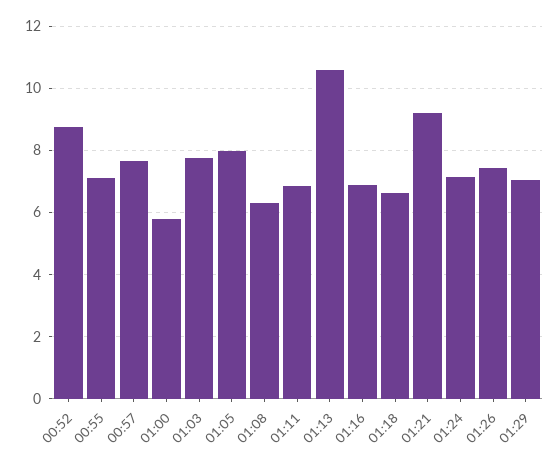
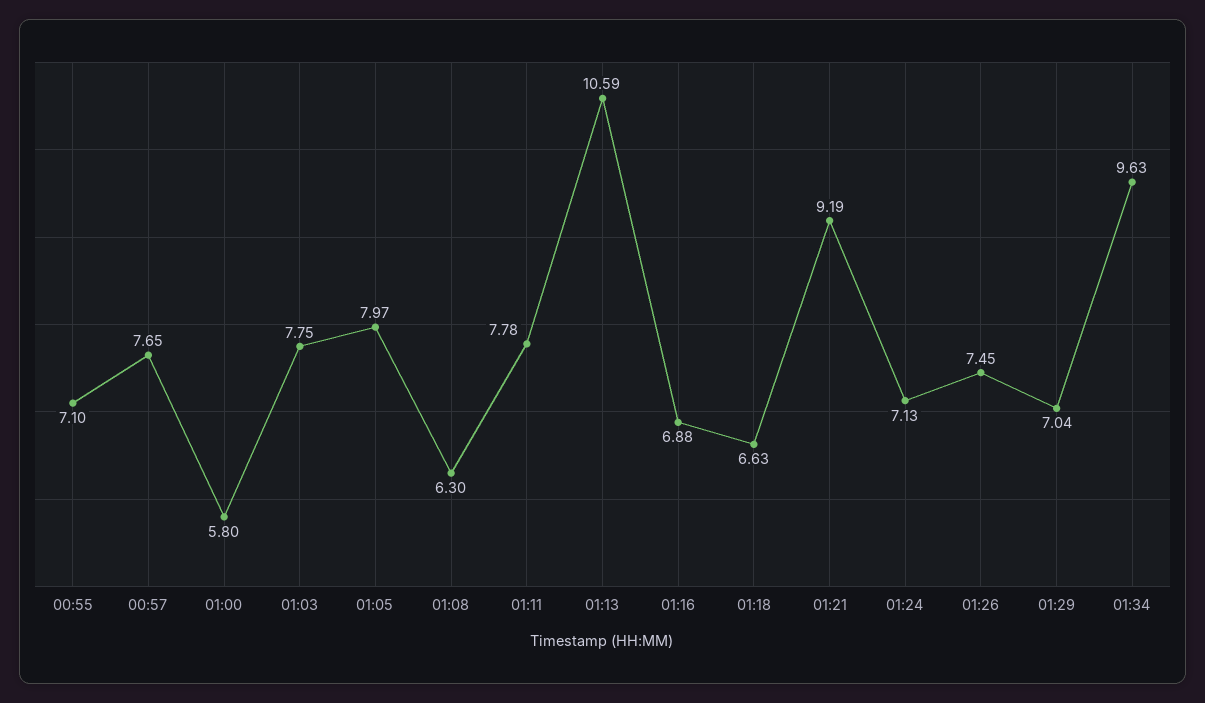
00:52: 8.8 -> none
01:11: 6.8 -> 7.78
01:34: none -> 9.63

